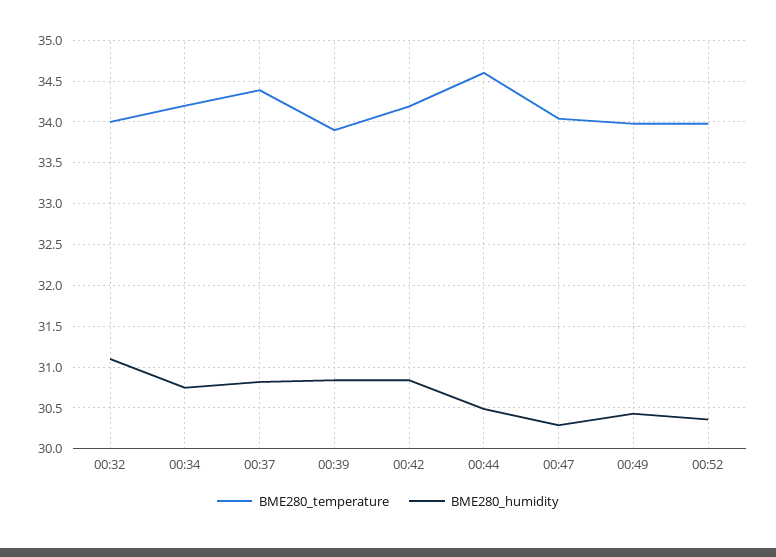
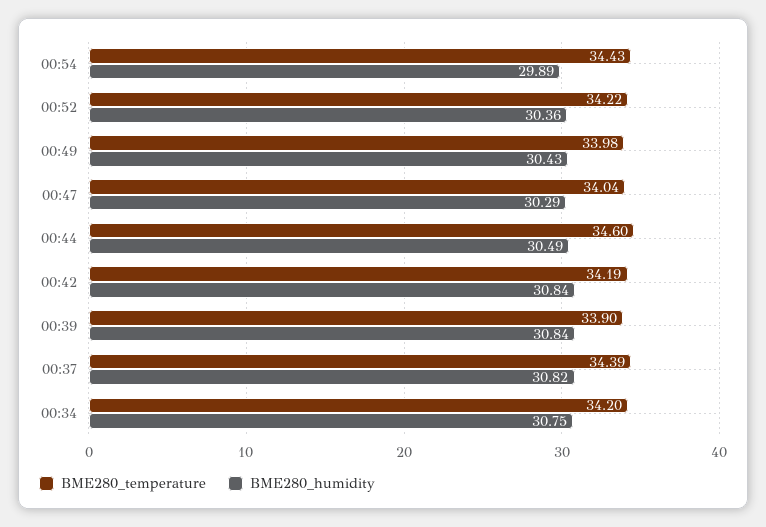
BME280_temperature, 00:32: 34 -> none
BME280_humidity, 00:32: 31.1 -> none
BME280_temperature, 00:52: 34 -> 34.22
BME280_temperature, 00:54: none -> 34.43
BME280_humidity, 00:54: none -> 29.89

